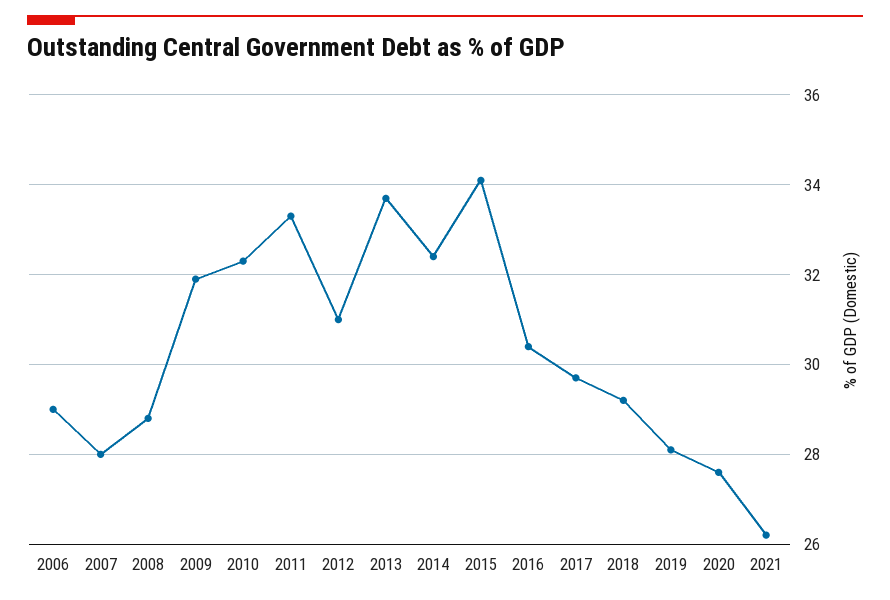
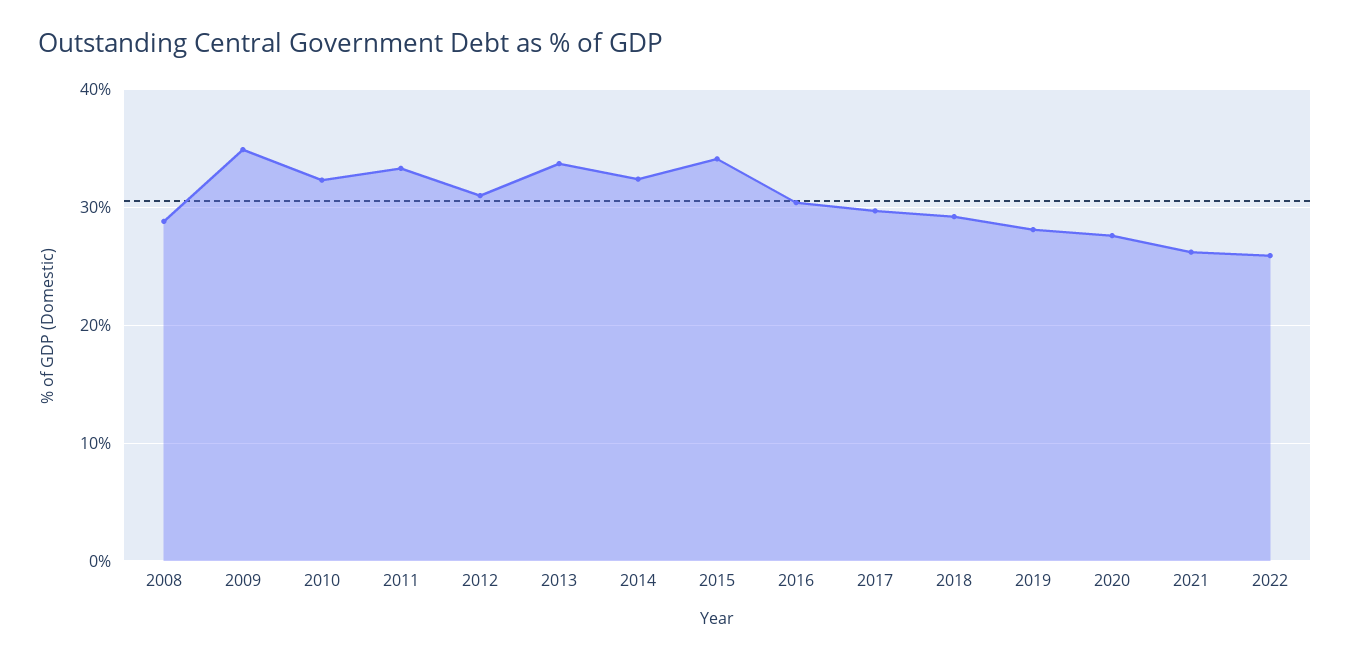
2006: 29 -> none
2007: 28 -> none
2009: 32 -> 35
2022: none -> 26

